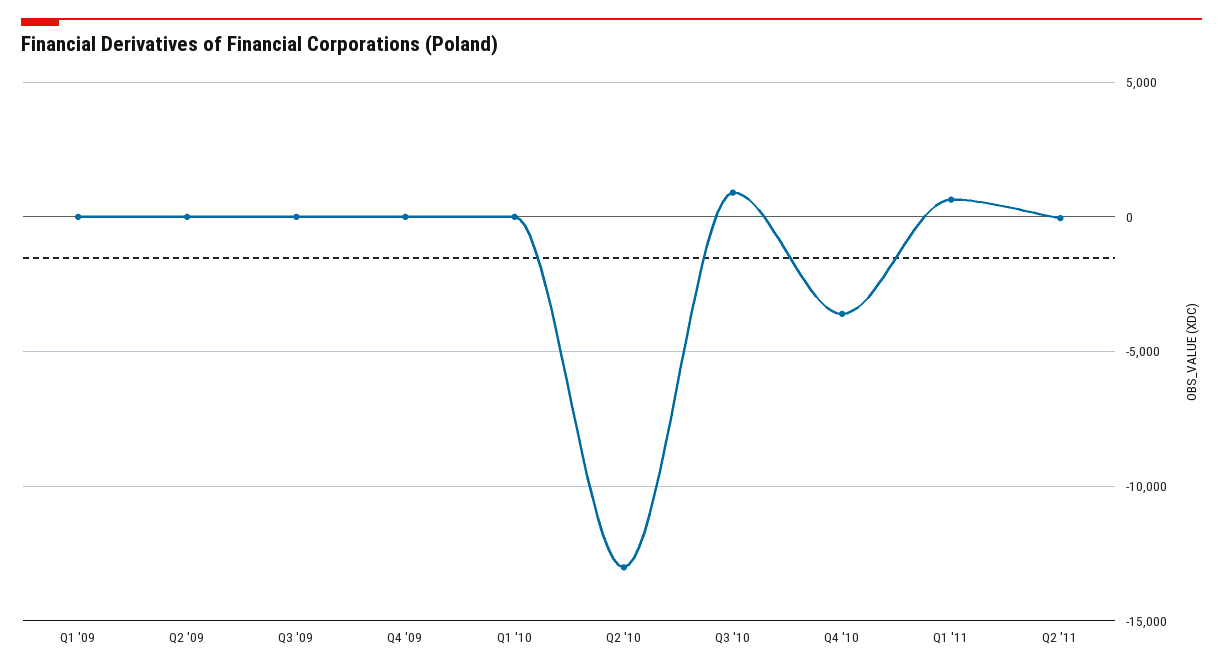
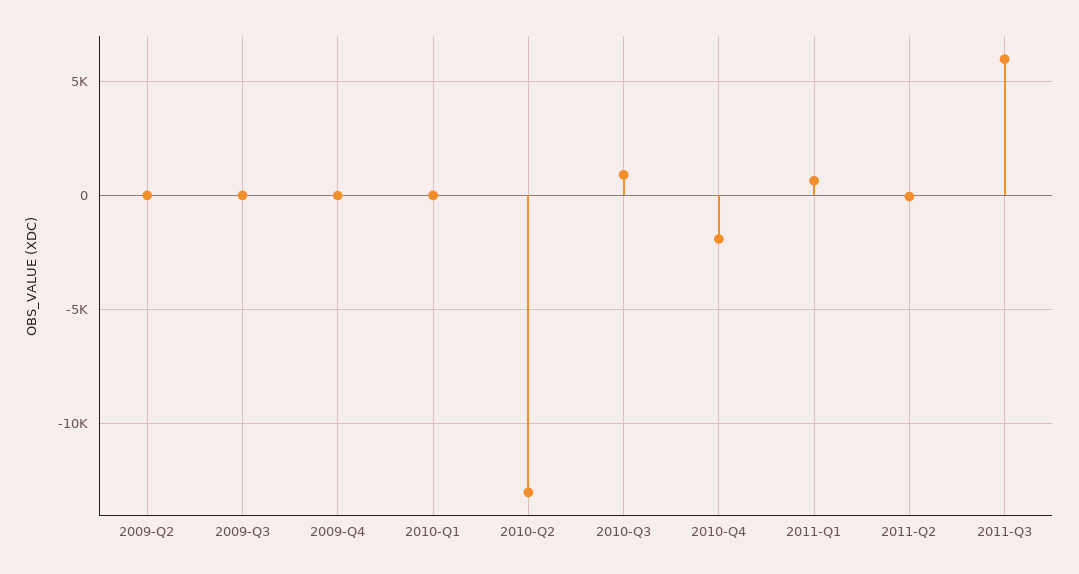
Q1 '09: 0 -> none
Q4 '10: -3500 -> -2000
2011-Q3: none -> 6000

